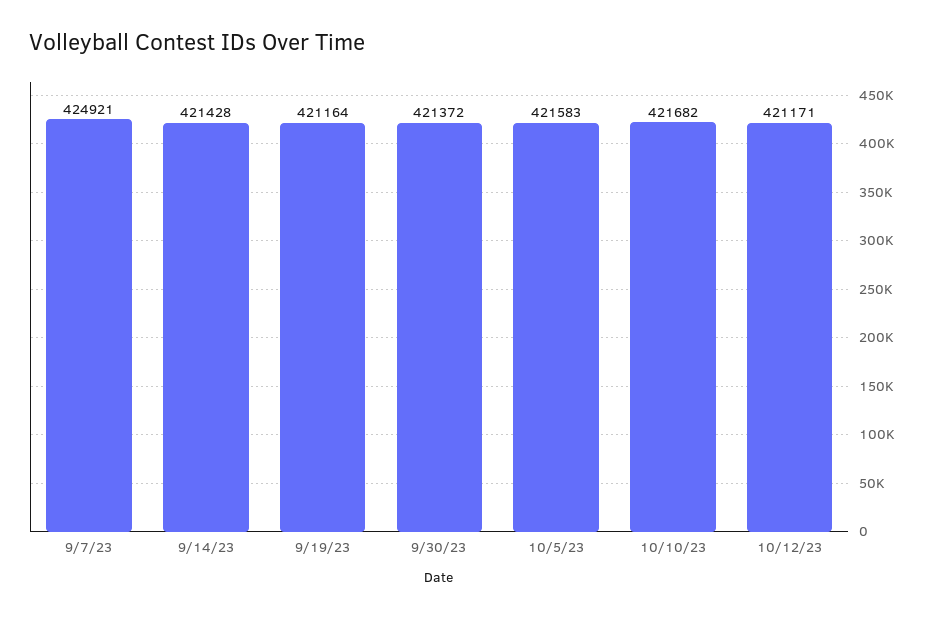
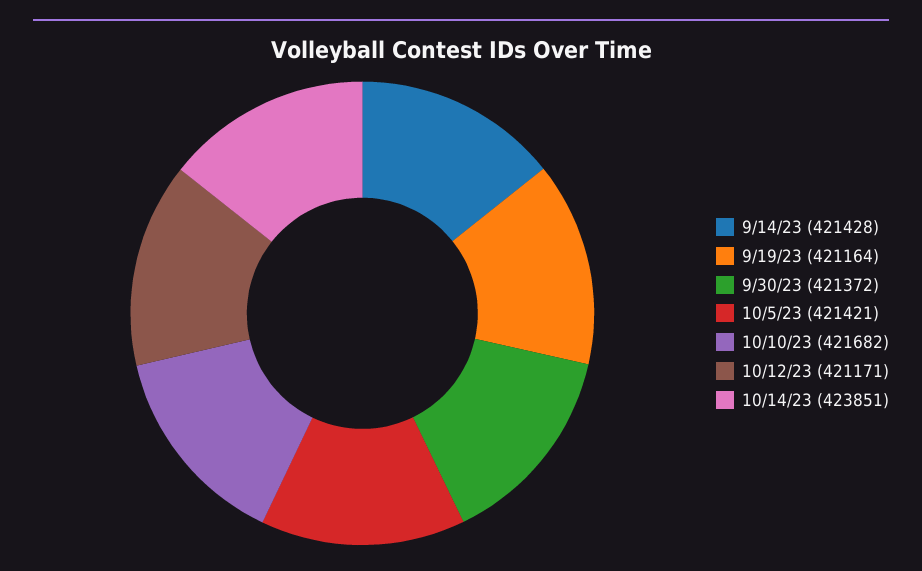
9/7/23: 424921 -> none
10/5/23: 421583 -> 421421
10/14/23: none -> 423851

